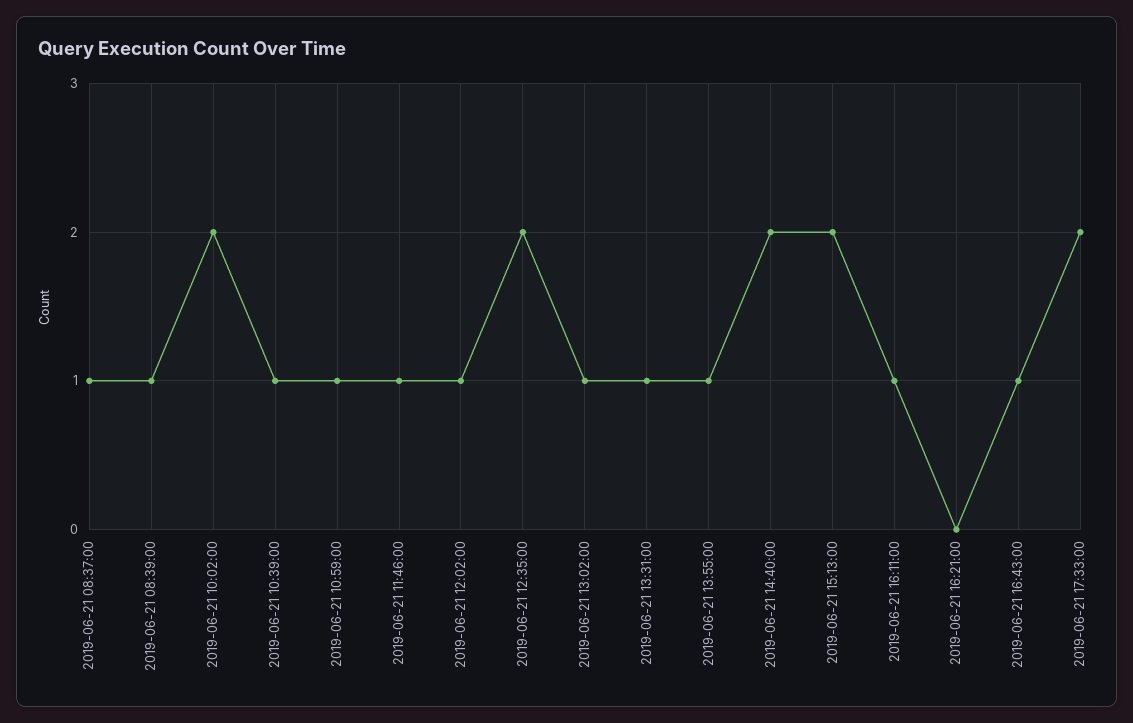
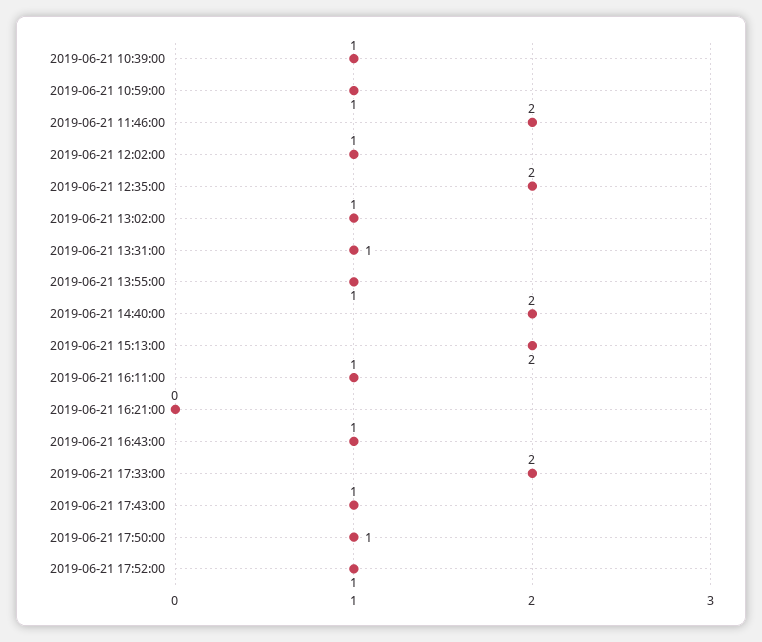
2019-06-21 08:37:00: 1 -> none
2019-06-21 08:39:00: 1 -> none
2019-06-21 10:02:00: 2 -> none
2019-06-21 11:46:00: 1 -> 2
2019-06-21 17:43:00: none -> 1
2019-06-21 17:50:00: none -> 1
2019-06-21 17:52:00: none -> 1

